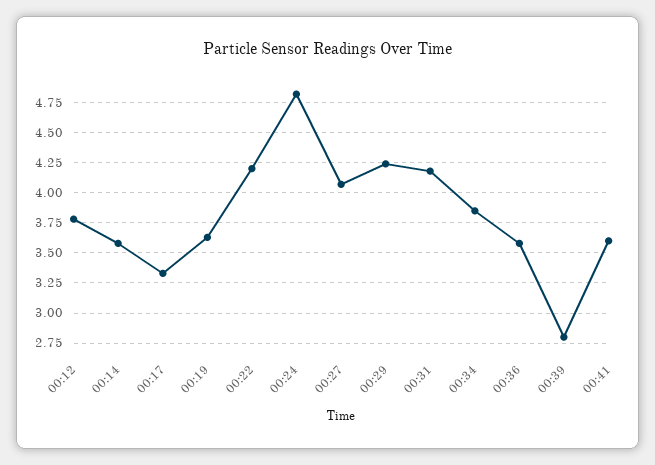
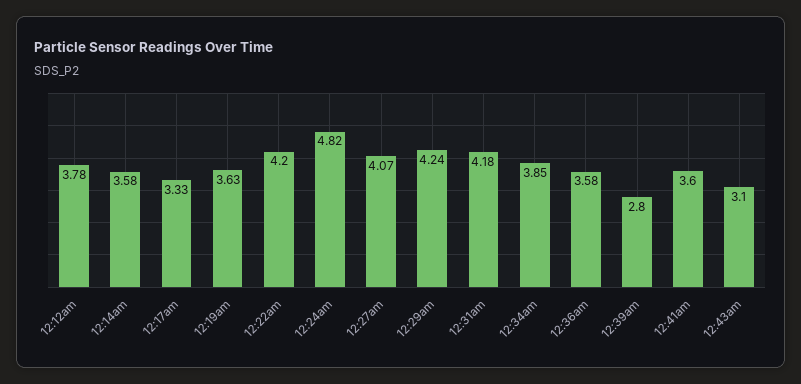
12:43am: none -> 3.1

